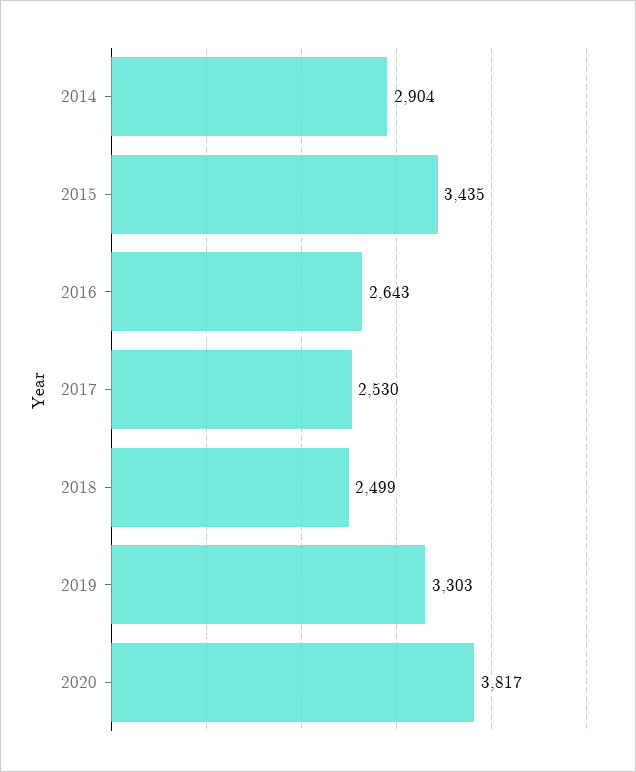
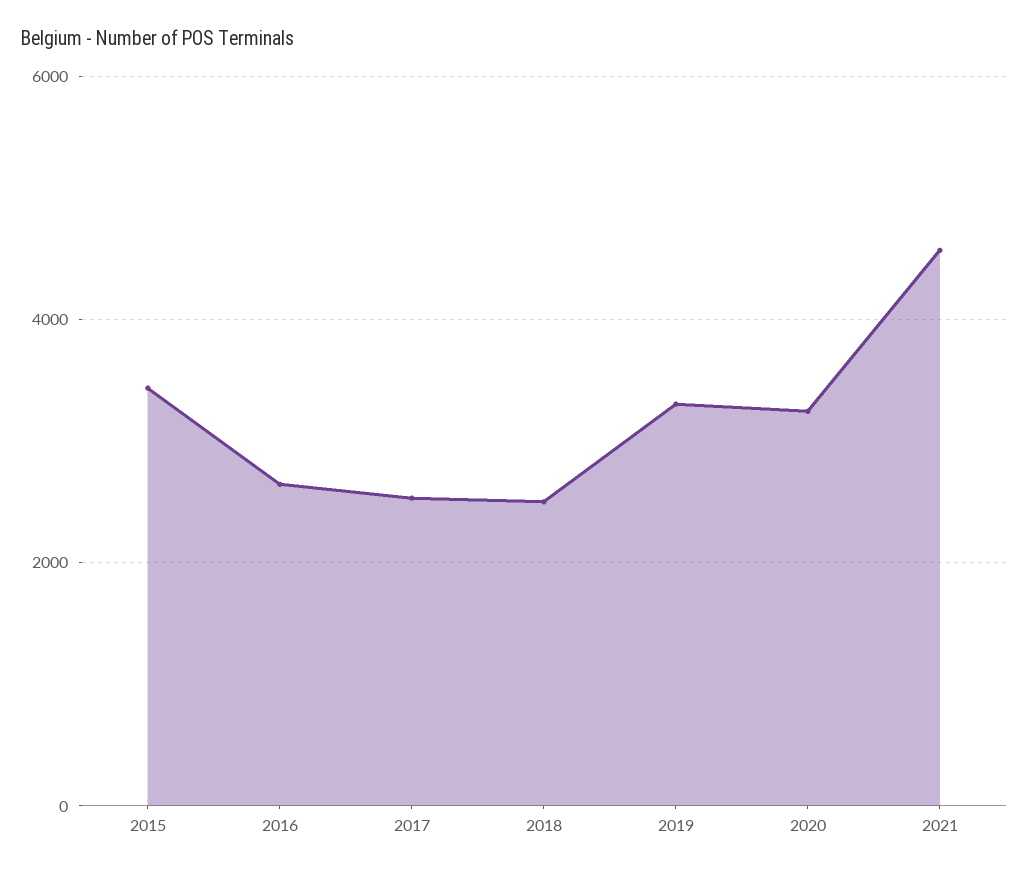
2014: 2904 -> none
2020: 3817 -> 3200
2021: none -> 4600

